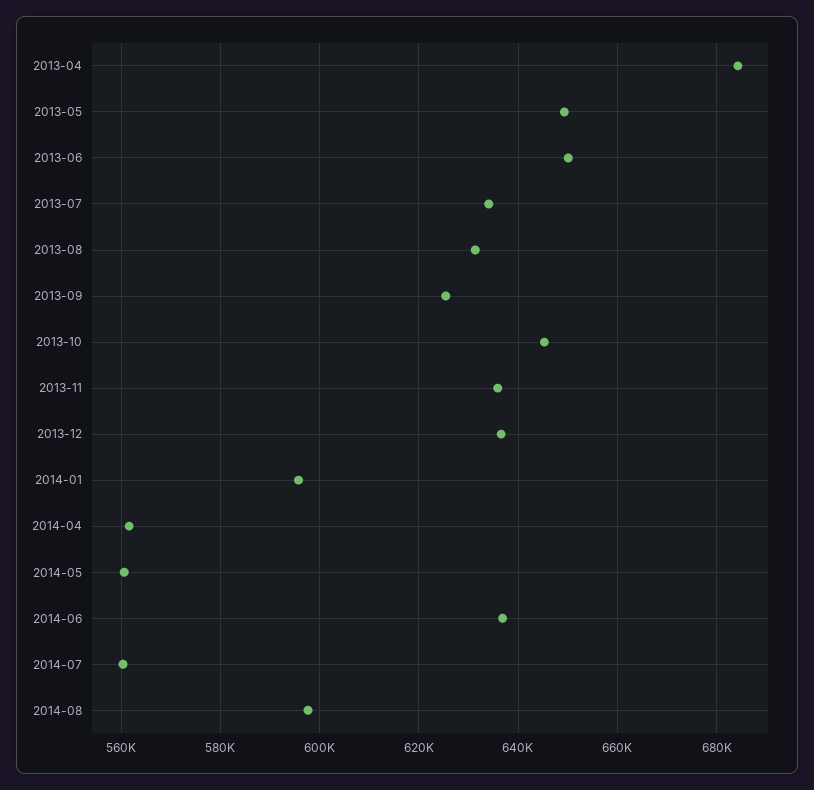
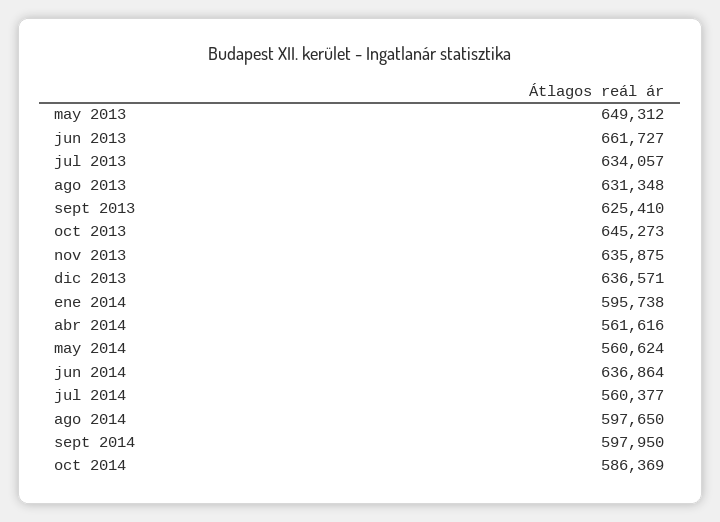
2013-04: 684000 -> none
2013-06: 650000 -> 661727
sept 2014: none -> 597950
oct 2014: none -> 586369

